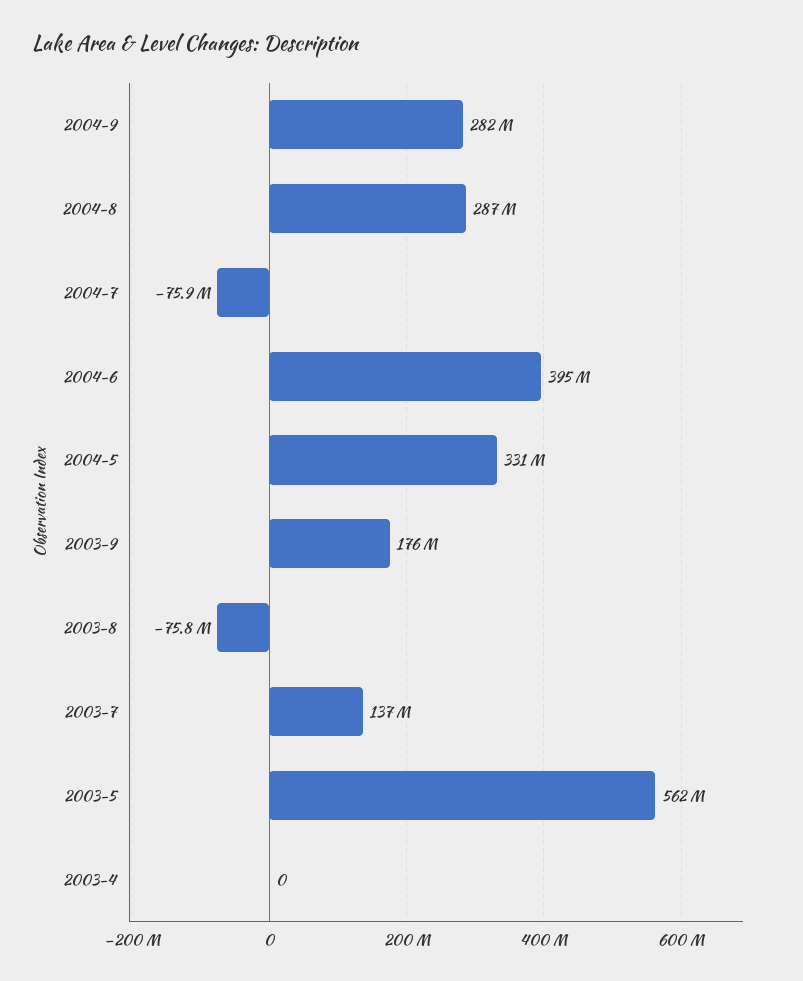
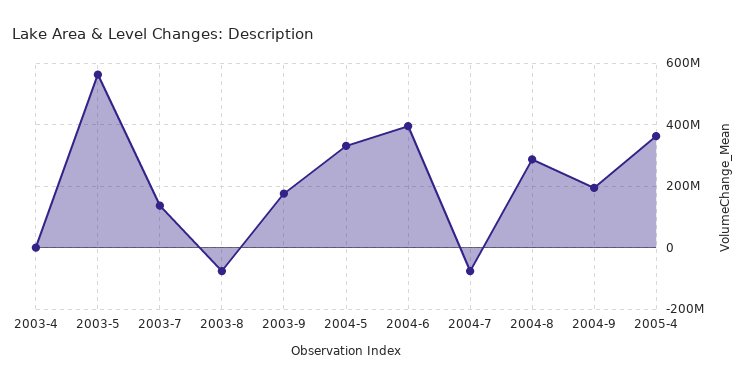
2004-9: 282000000 -> 200000000
2005-4: none -> 360000000

